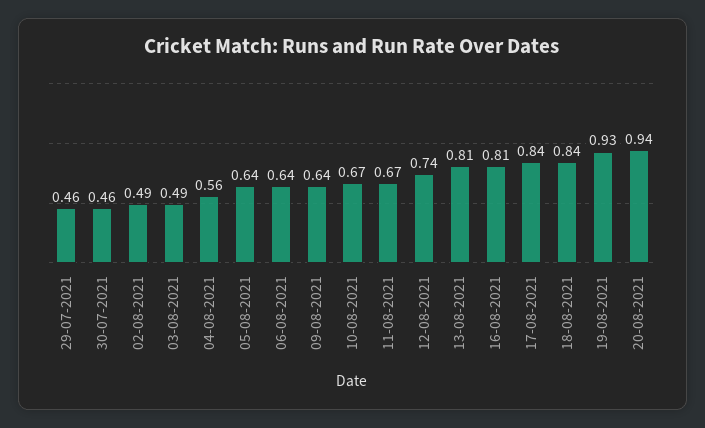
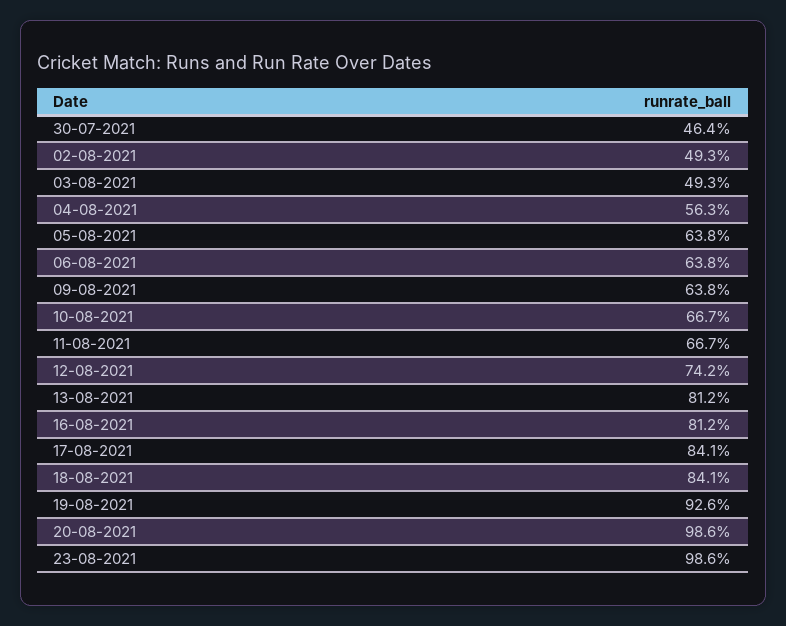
29-07-2021: 0.46 -> none
20-08-2021: 0.94 -> 0.986
23-08-2021: none -> 0.986

